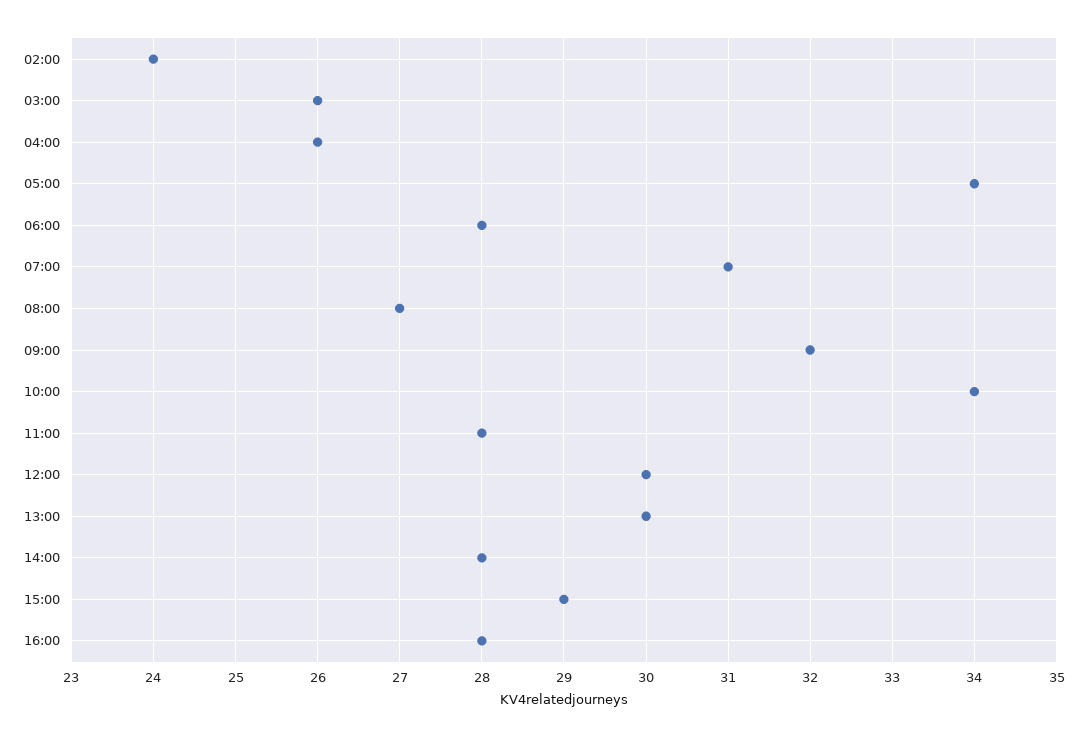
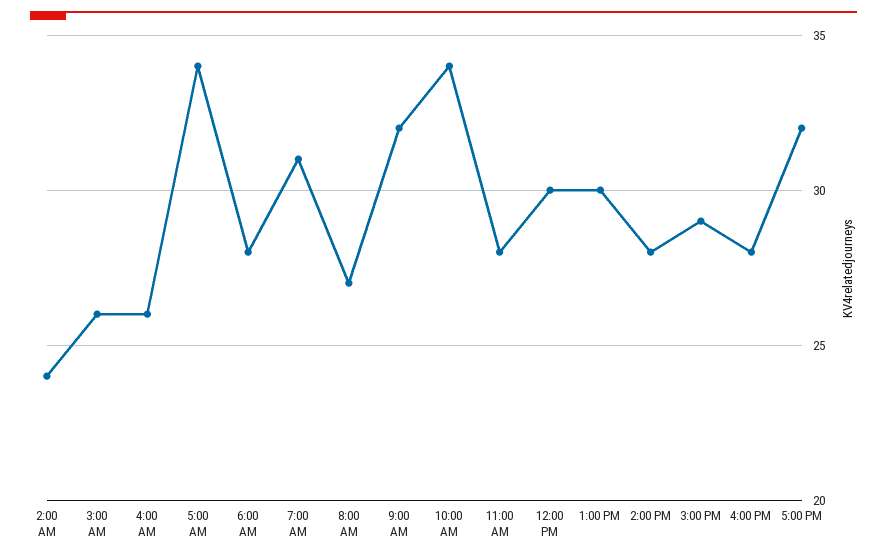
5:00 PM: none -> 32

